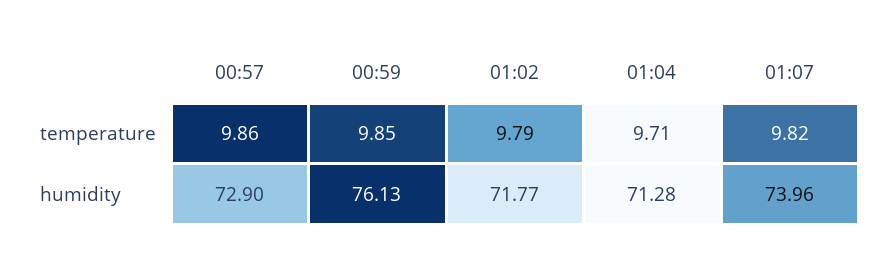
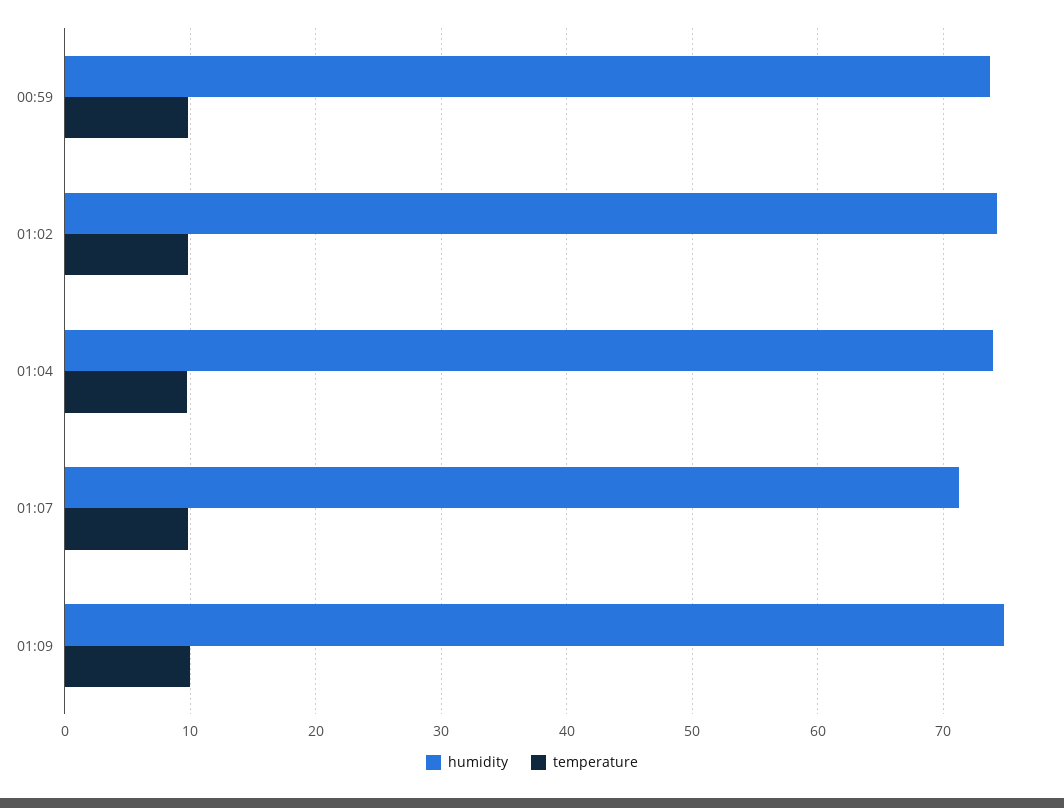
temperature, 00:57: 9.86 -> none
humidity, 00:57: 72.9 -> none
humidity, 00:59: 76.13 -> 74
humidity, 01:02: 71.77 -> 74
humidity, 01:04: 71.28 -> 74
humidity, 01:07: 73.96 -> 71
humidity, 01:09: none -> 75
temperature, 01:09: none -> 10

